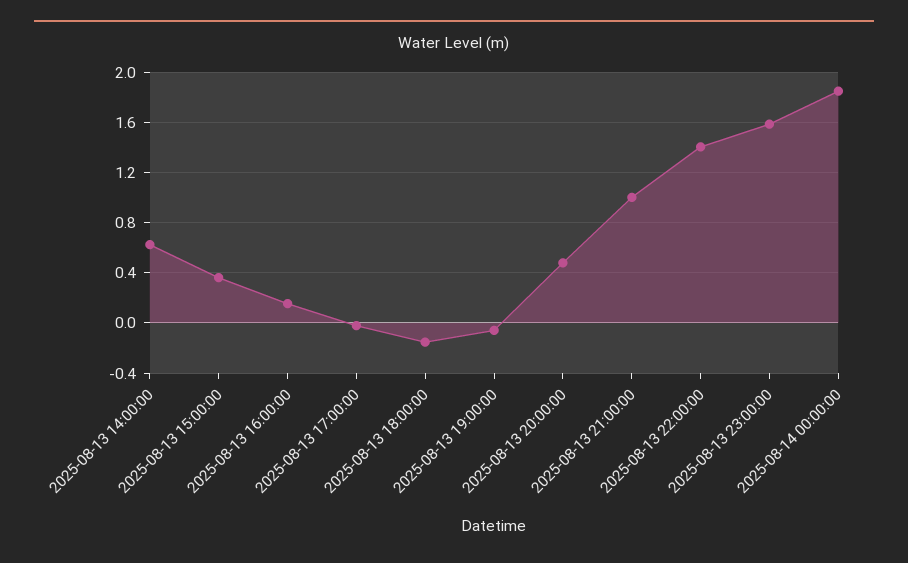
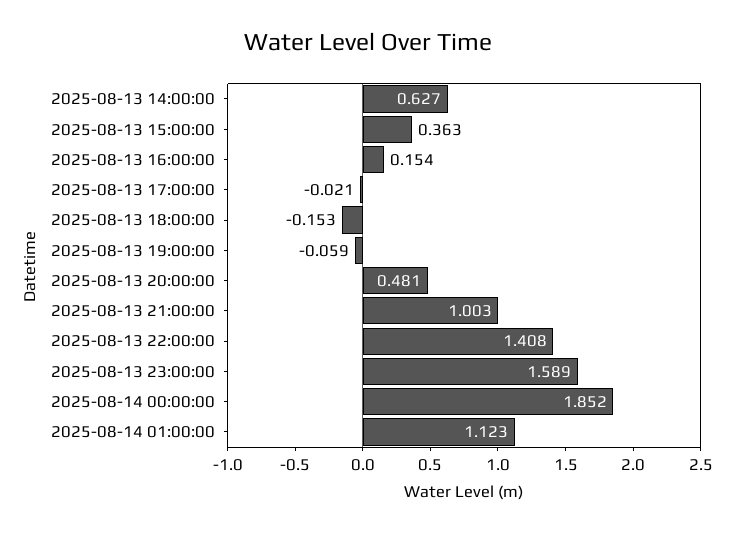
2025-08-14 01:00:00: none -> 1.123

